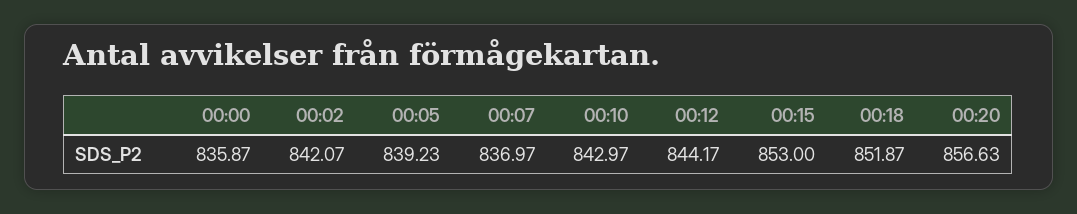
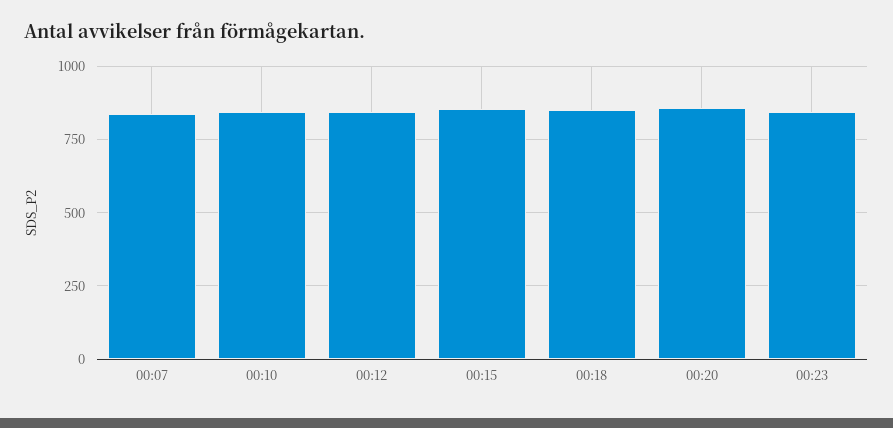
00:00: 835.87 -> none
00:02: 842.07 -> none
00:05: 839.23 -> none
00:23: none -> 850

